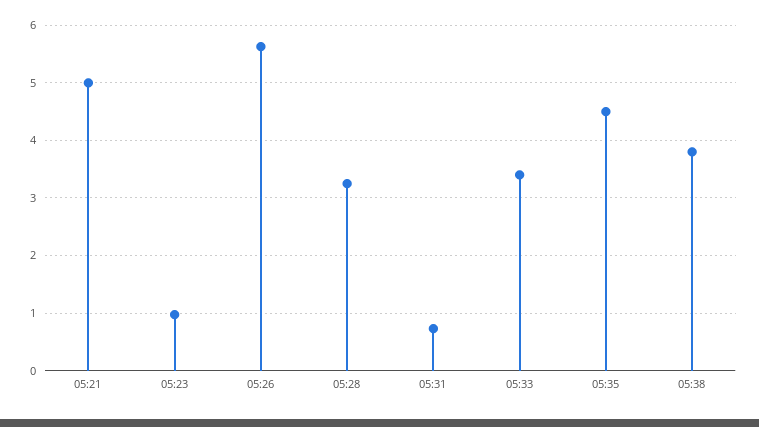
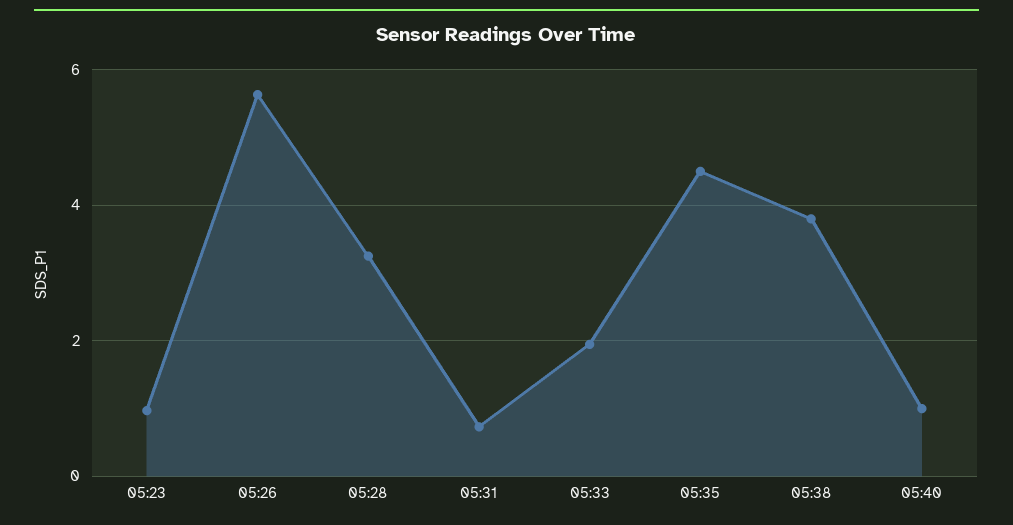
05:21: 5 -> none
05:33: 3.4 -> 2
05:40: none -> 1

